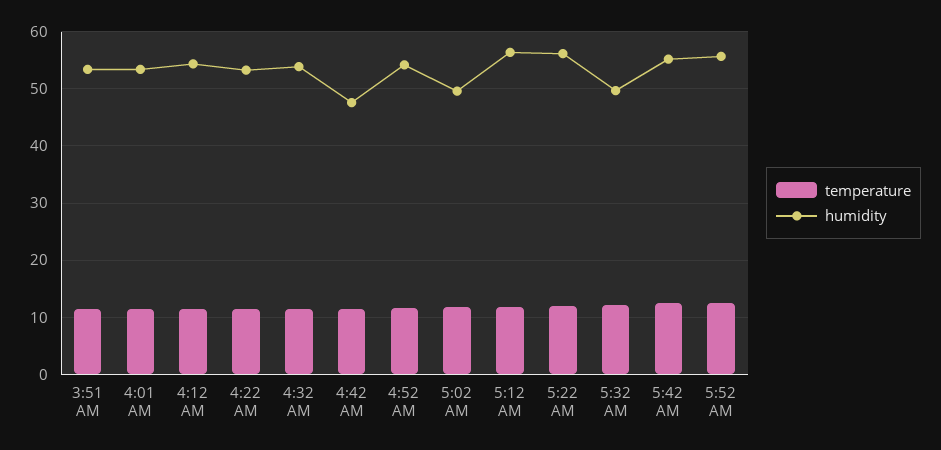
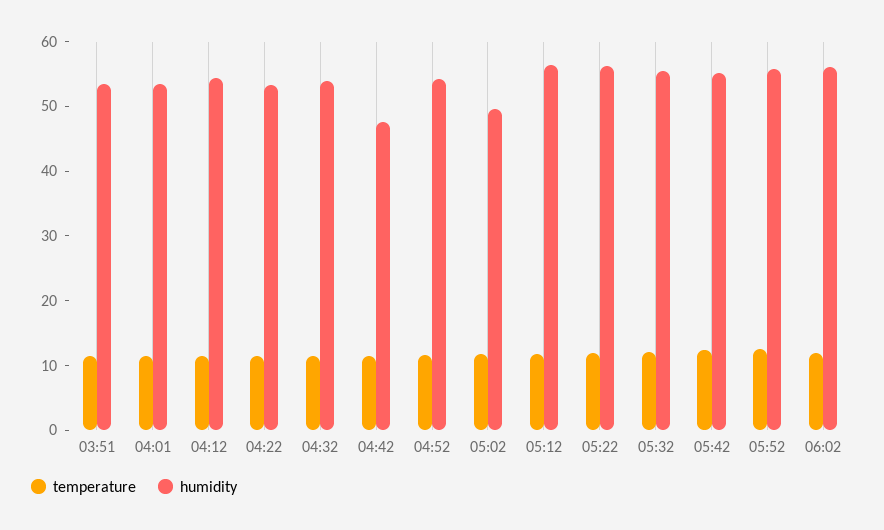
humidity, 5:32 AM: 50 -> 56
temperature, 06:02: none -> 12
humidity, 06:02: none -> 56

